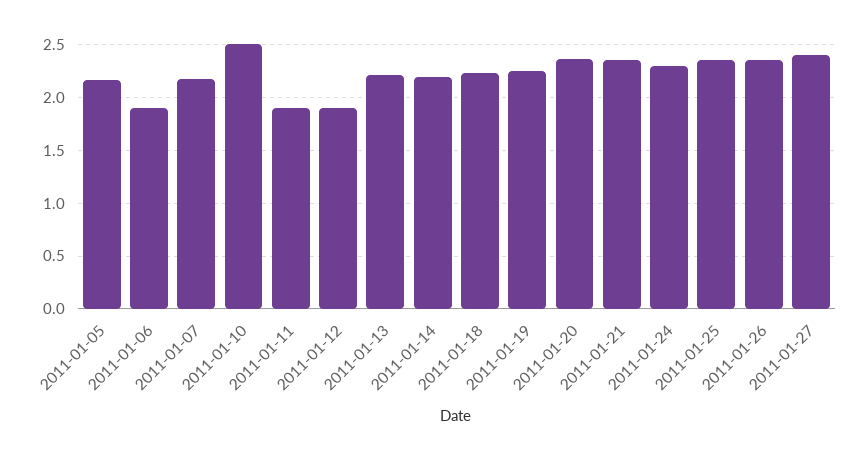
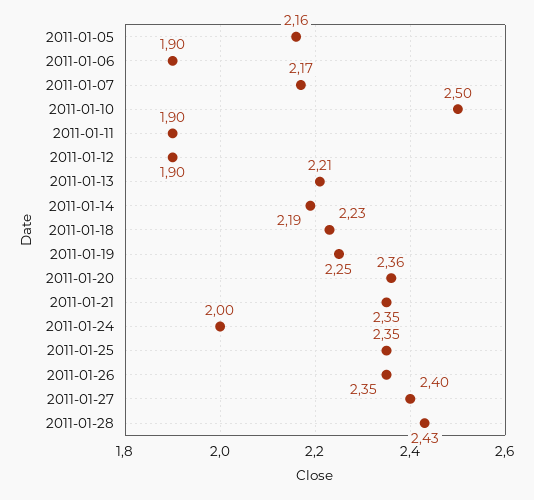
2011-01-24: 2.3 -> 2
2011-01-28: none -> 2.43

